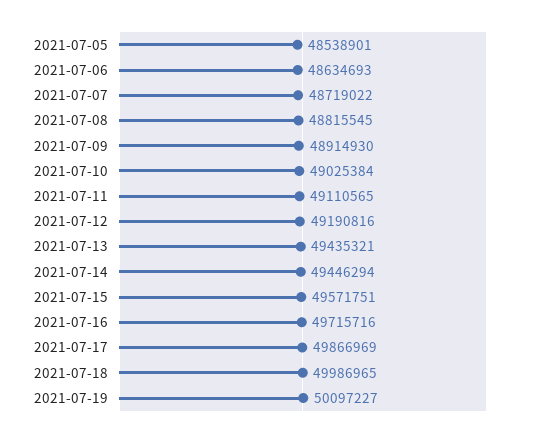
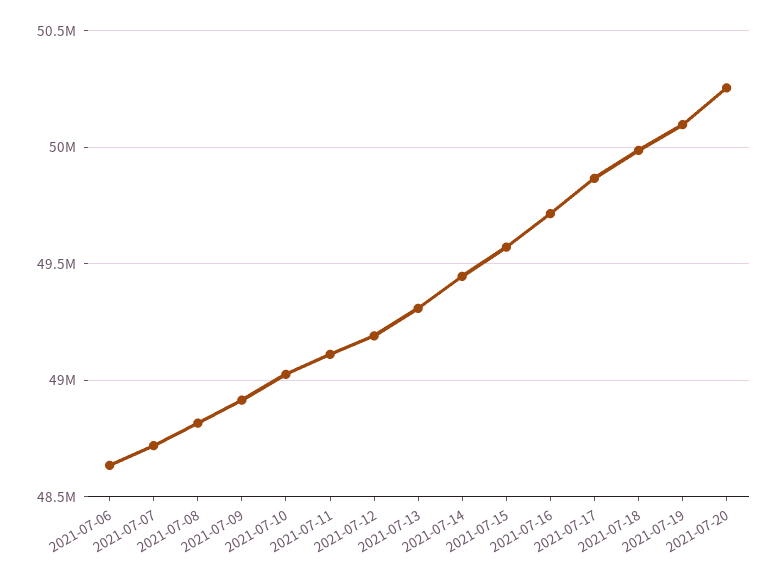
2021-07-05: 48538901 -> none
2021-07-13: 49435321 -> 49300000
2021-07-20: none -> 50250000

